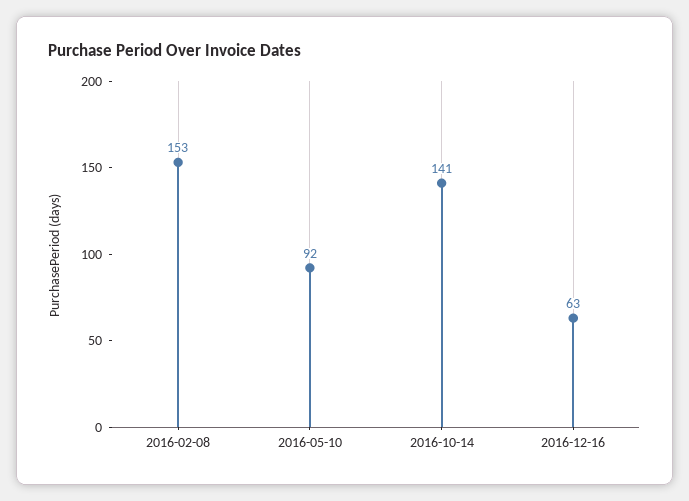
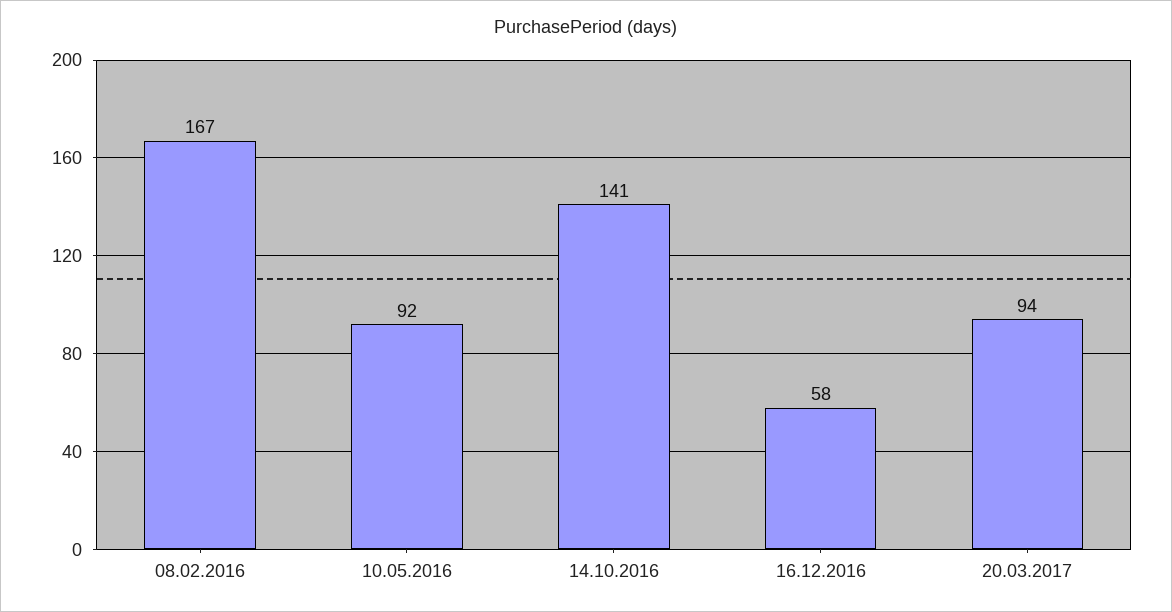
2016-02-08: 153 -> 167
2016-12-16: 63 -> 58
20.03.2017: none -> 94

